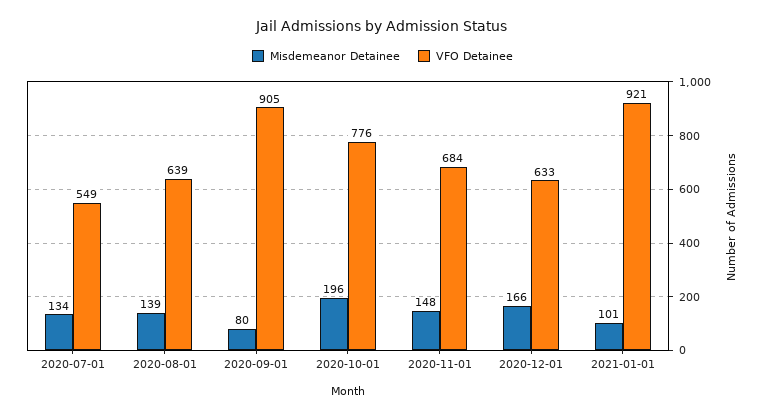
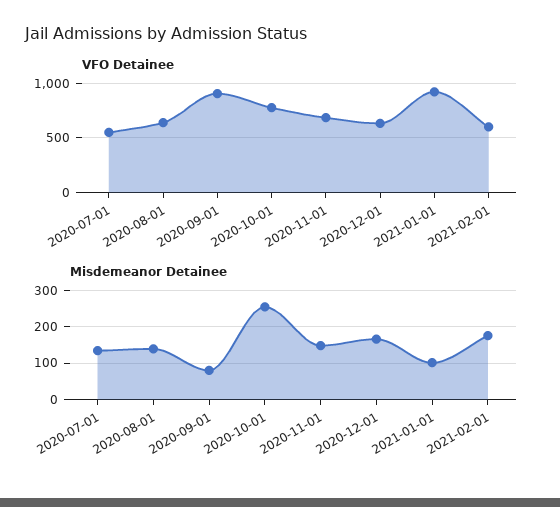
Misdemeanor Detainee, 2020-10-01: 196 -> 260
VFO Detainee, 2021-02-01: none -> 600
Misdemeanor Detainee, 2021-02-01: none -> 180

